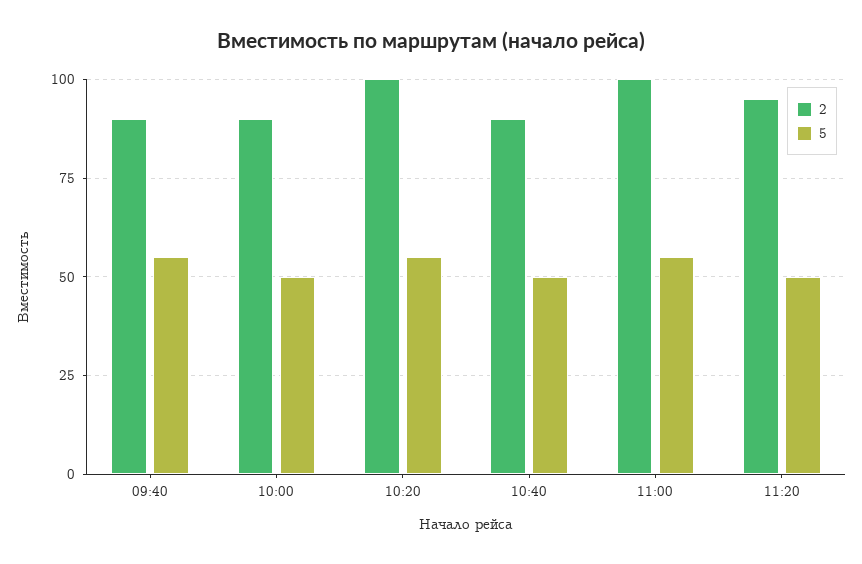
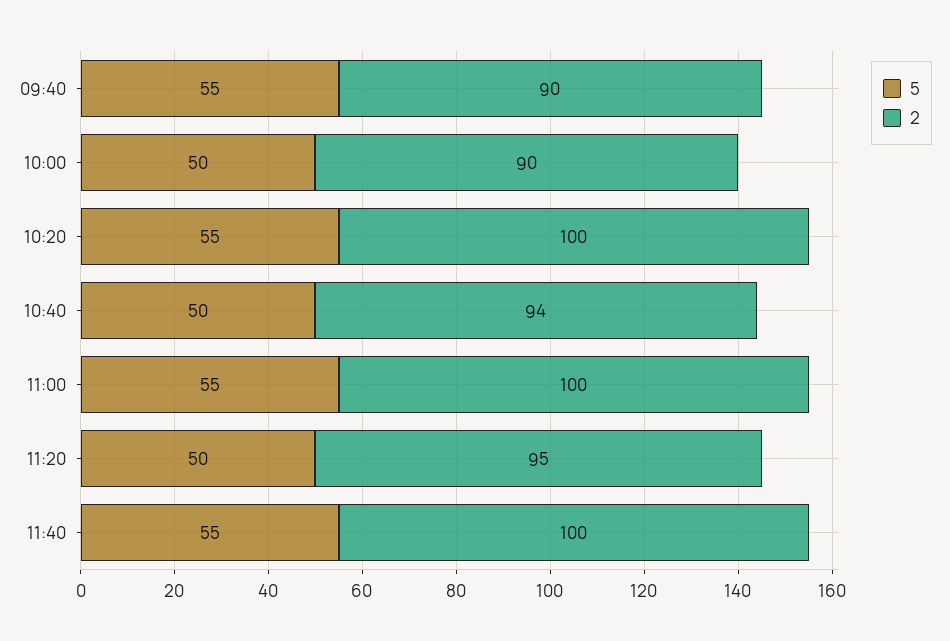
2, 10:40: 90 -> 94
5, 11:40: none -> 55
2, 11:40: none -> 100

